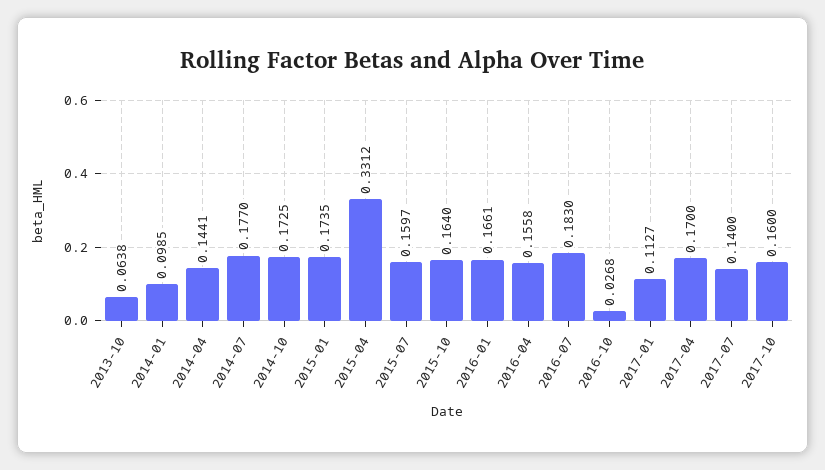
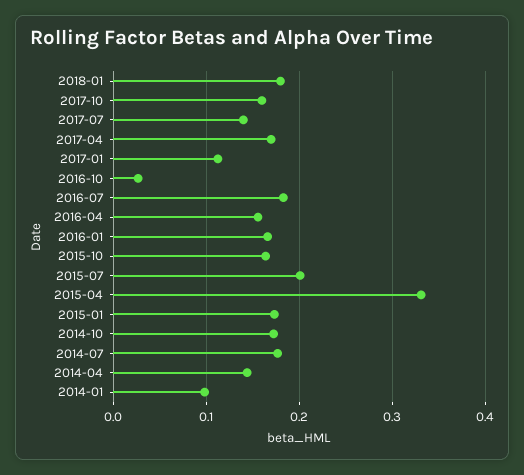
2013-10: 0.0638 -> none
2015-07: 0.1597 -> 0.2
2018-01: none -> 0.18

